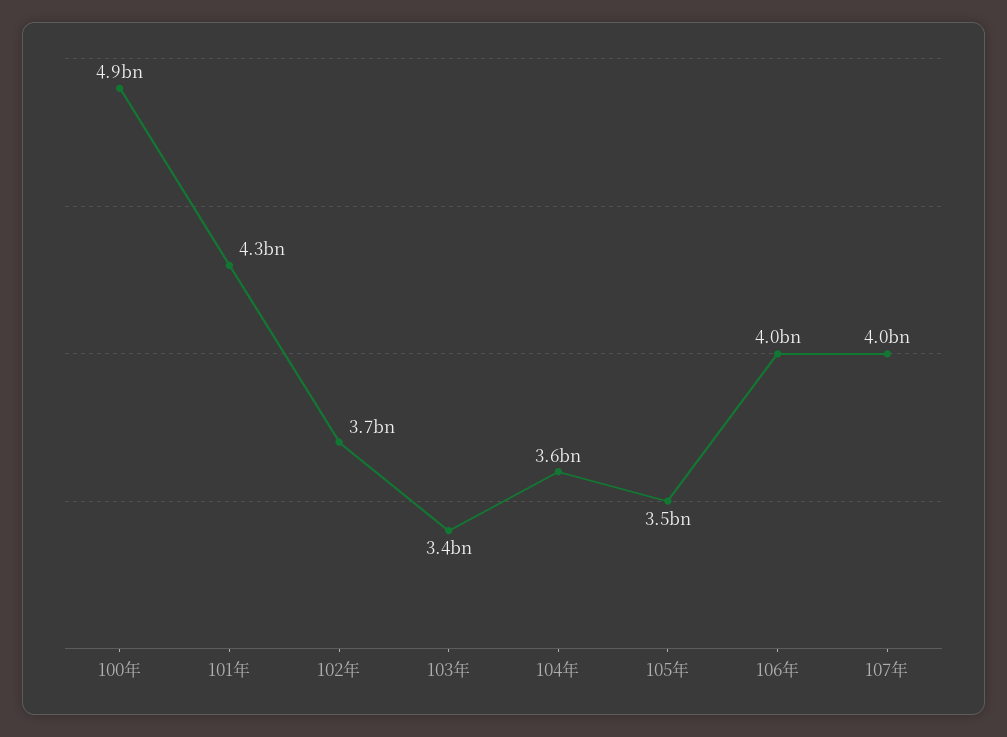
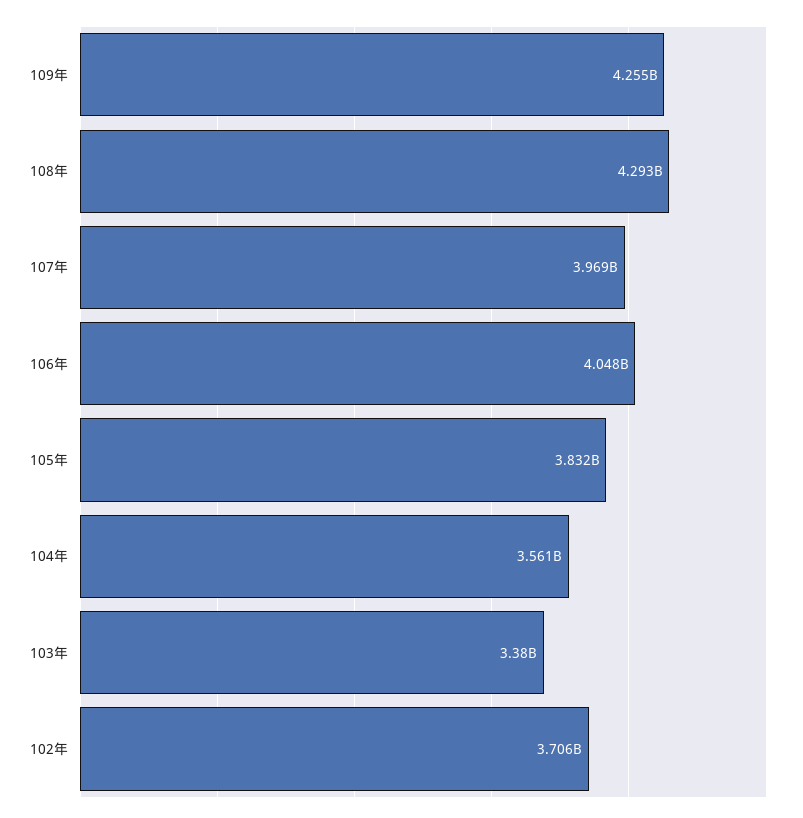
100年: 4900000000 -> none
101年: 4300000000 -> none
105年: 3500000000 -> 3832000000
109年: none -> 4255000000
108年: none -> 4293000000

